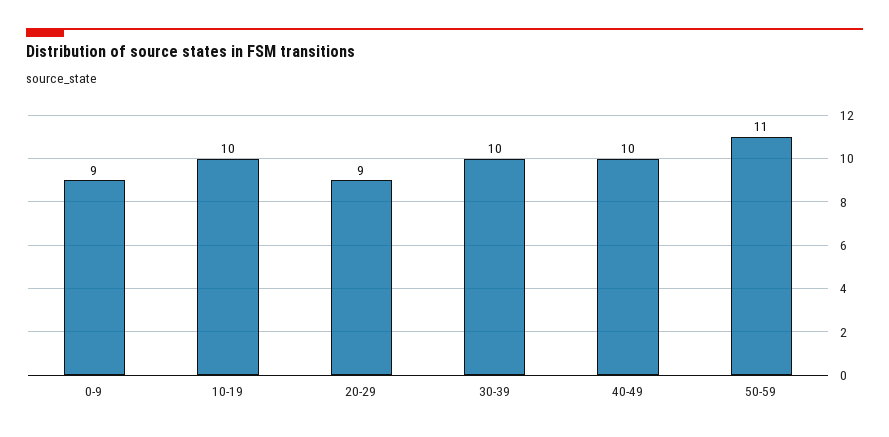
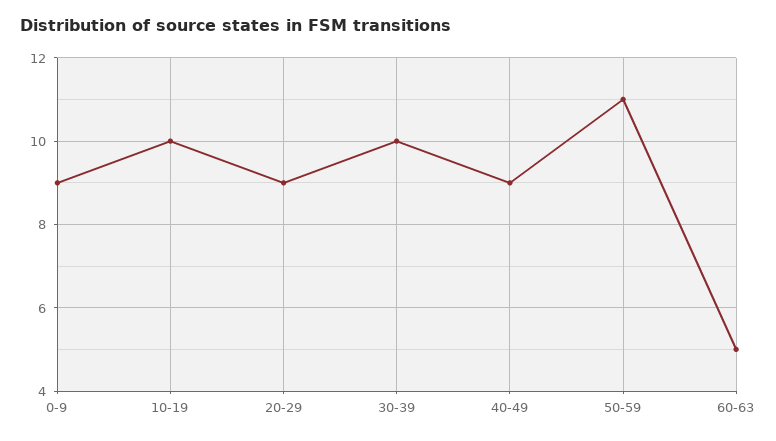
40-49: 10 -> 9
60-63: none -> 5

